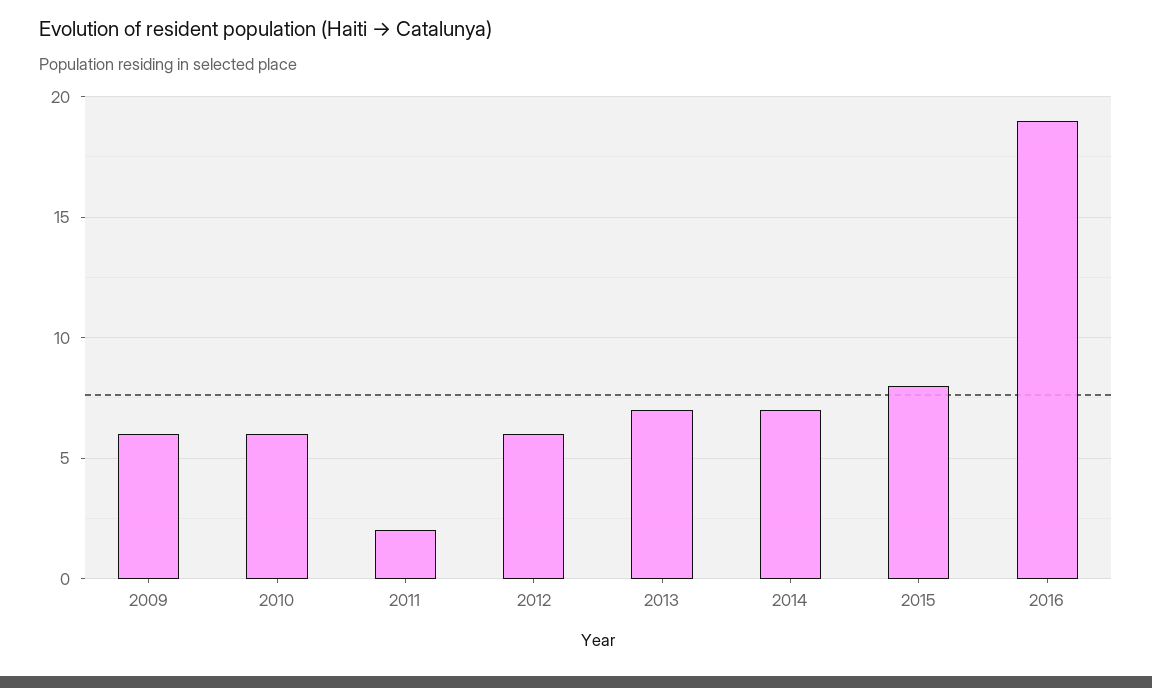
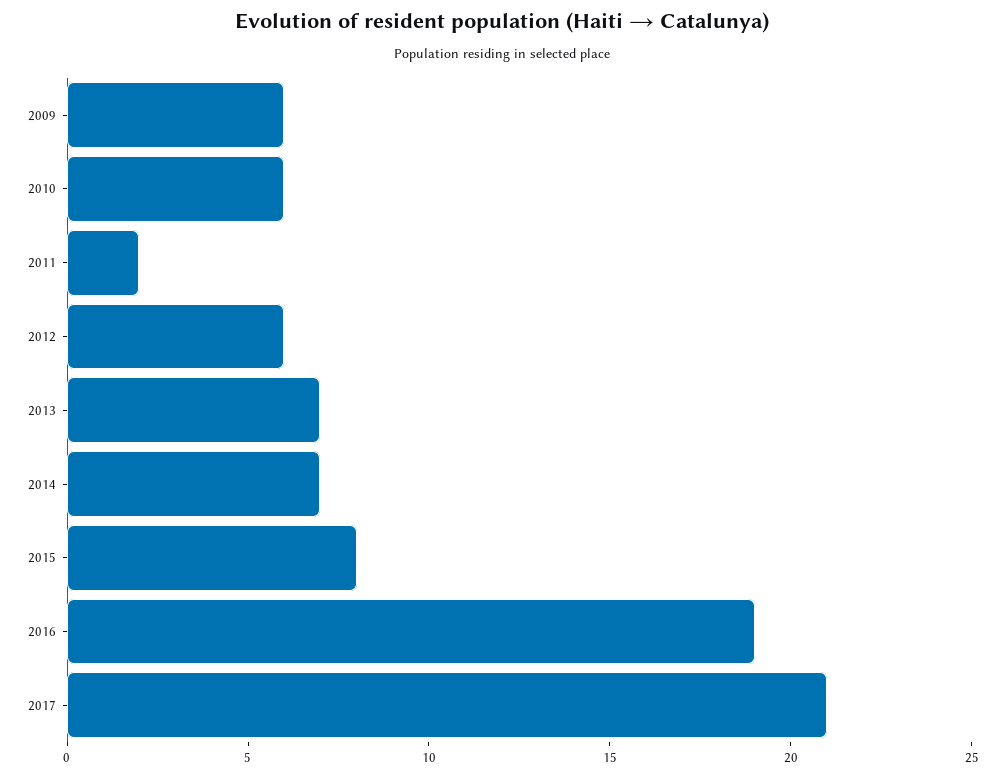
2017: none -> 21

